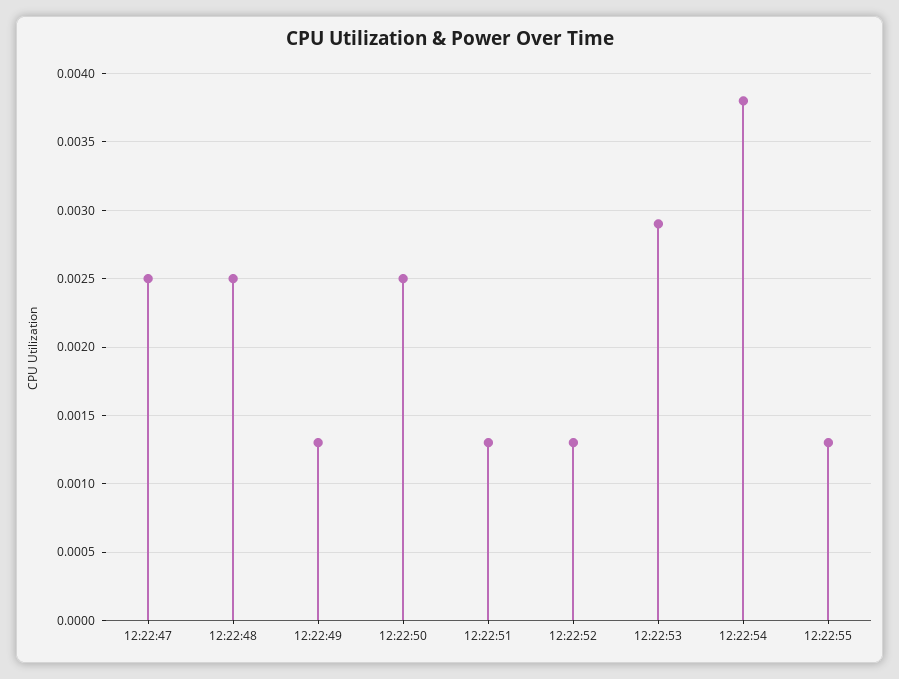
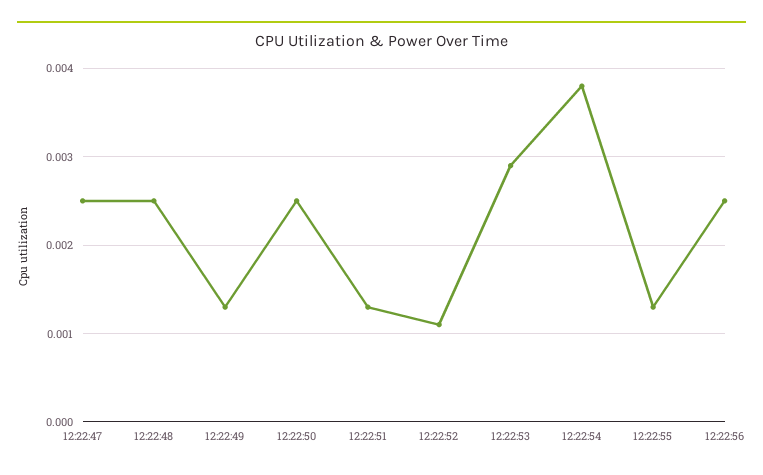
12:22:52: 0.0013 -> 0.0011
12:22:56: none -> 0.0025

